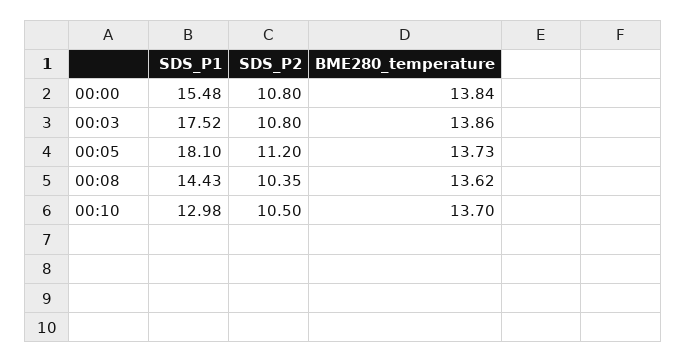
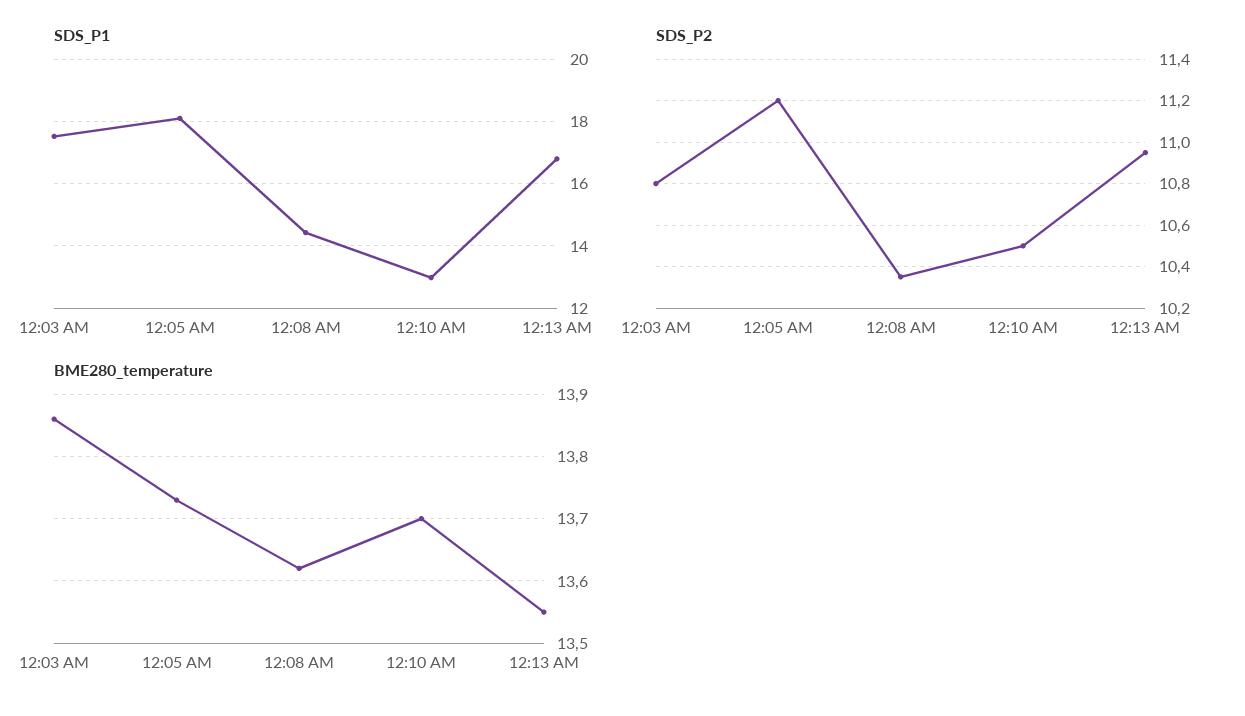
SDS_P1, 00:00: 15.48 -> none
SDS_P2, 00:00: 10.8 -> none
BME280_temperature, 00:00: 13.84 -> none
SDS_P1, 12:13 AM: none -> 16.8
SDS_P2, 12:13 AM: none -> 10.95
BME280_temperature, 12:13 AM: none -> 13.55

